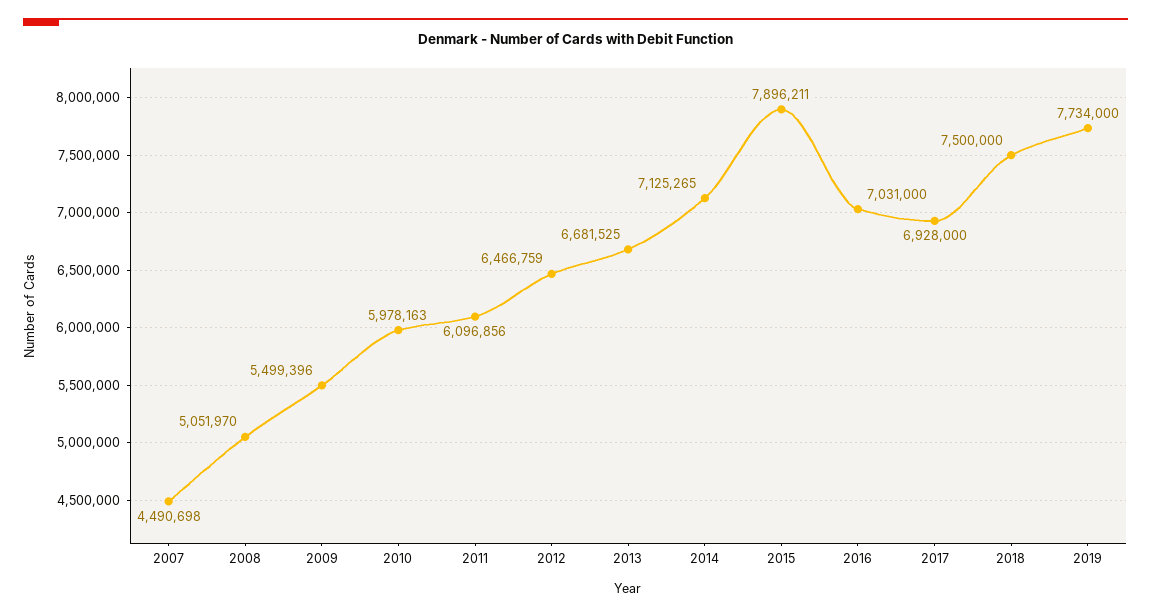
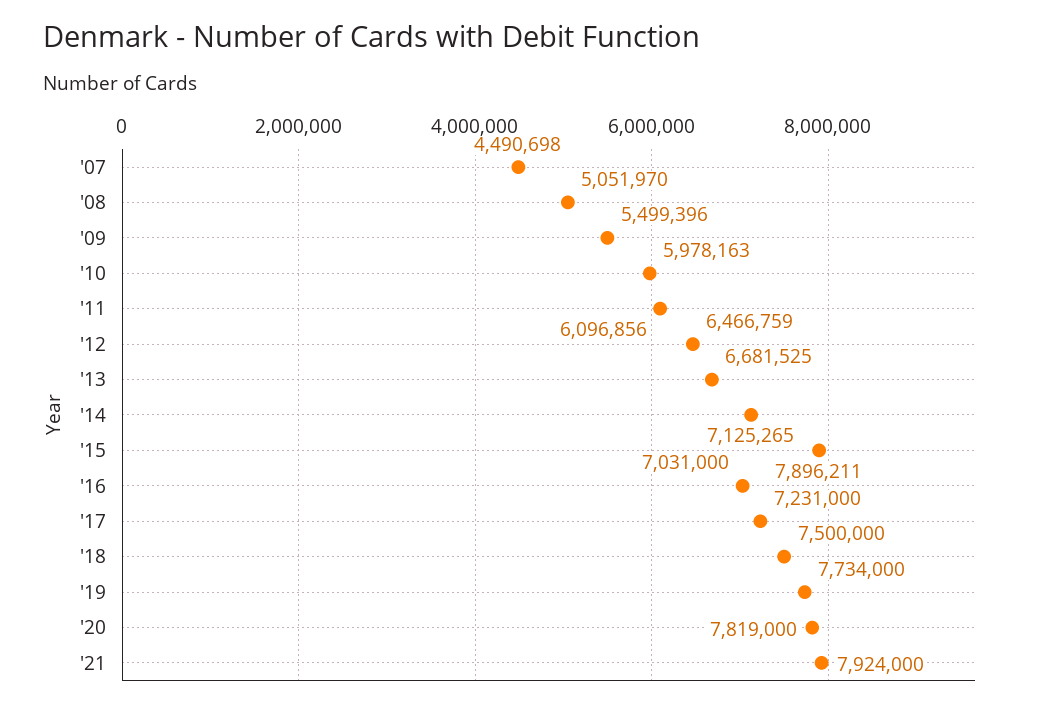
2017: 6928000 -> 7231000
'20: none -> 7819000
'21: none -> 7924000

